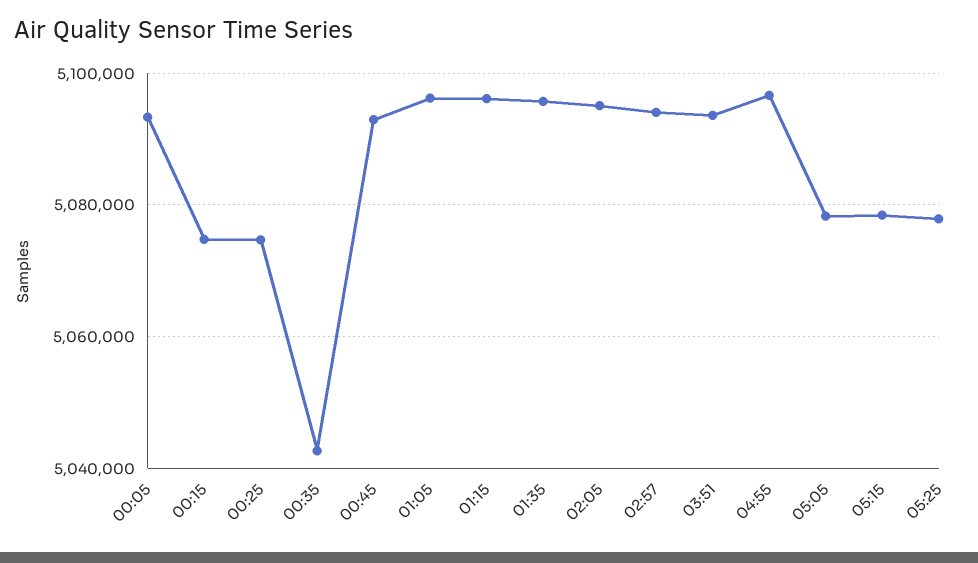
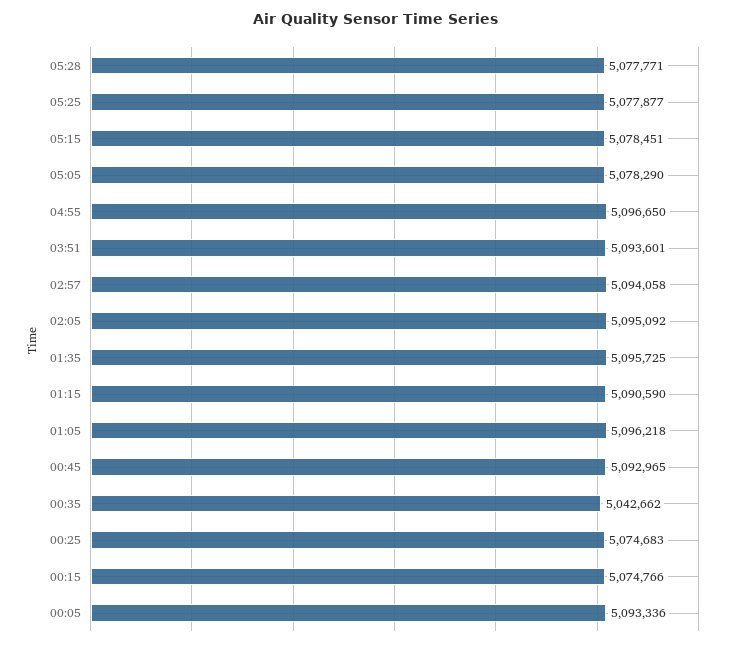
01:15: 5096000 -> 5090590
05:28: none -> 5077771

